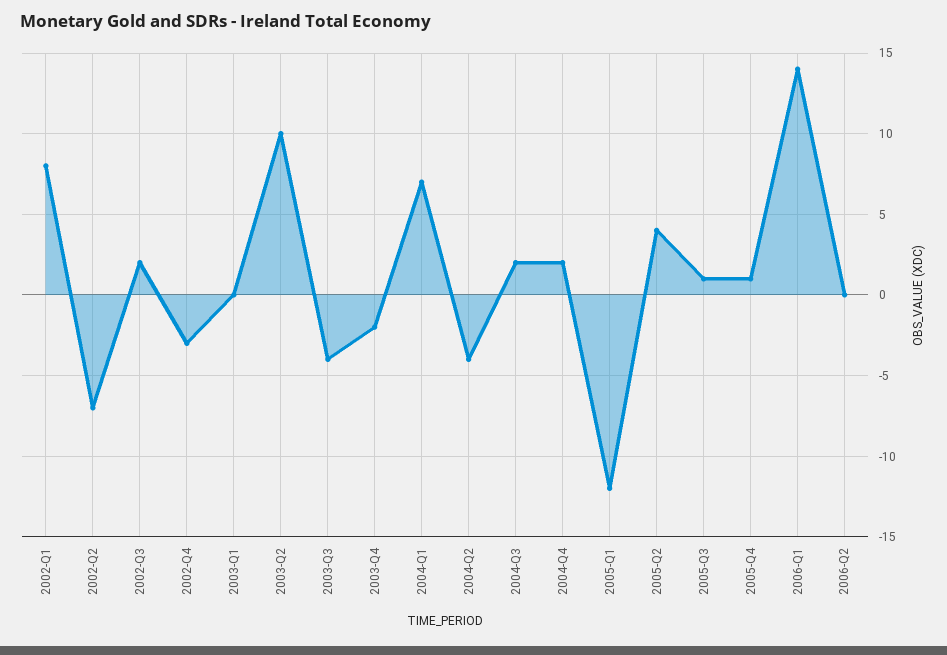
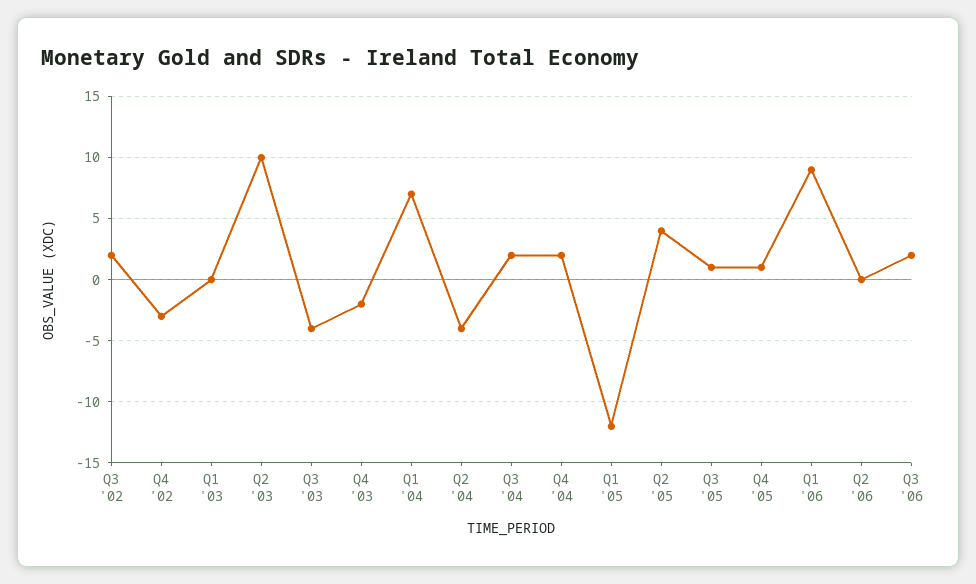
2002-Q1: 8 -> none
2002-Q2: -7 -> none
2006-Q1: 14 -> 9
Q3 '06: none -> 2

